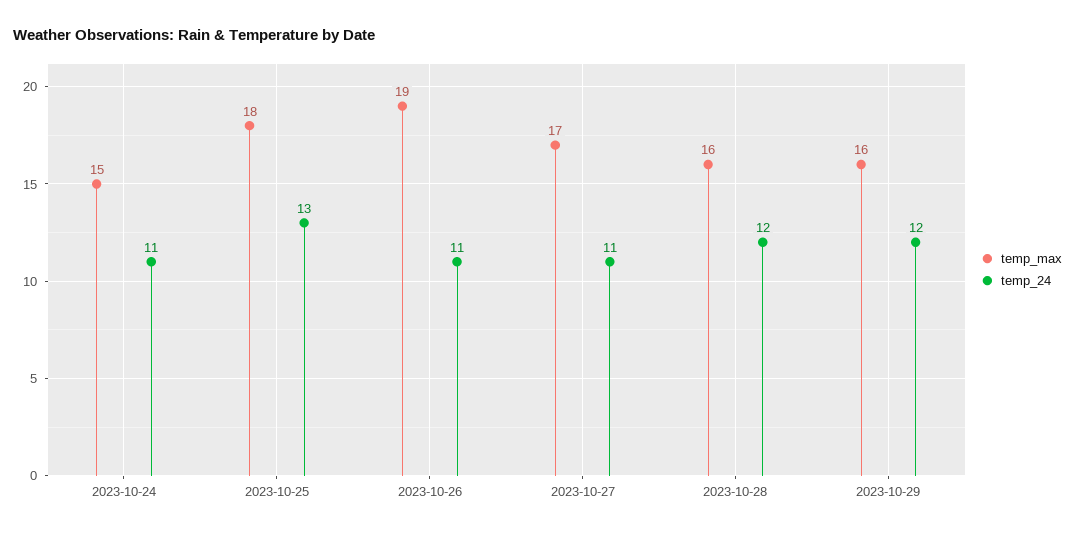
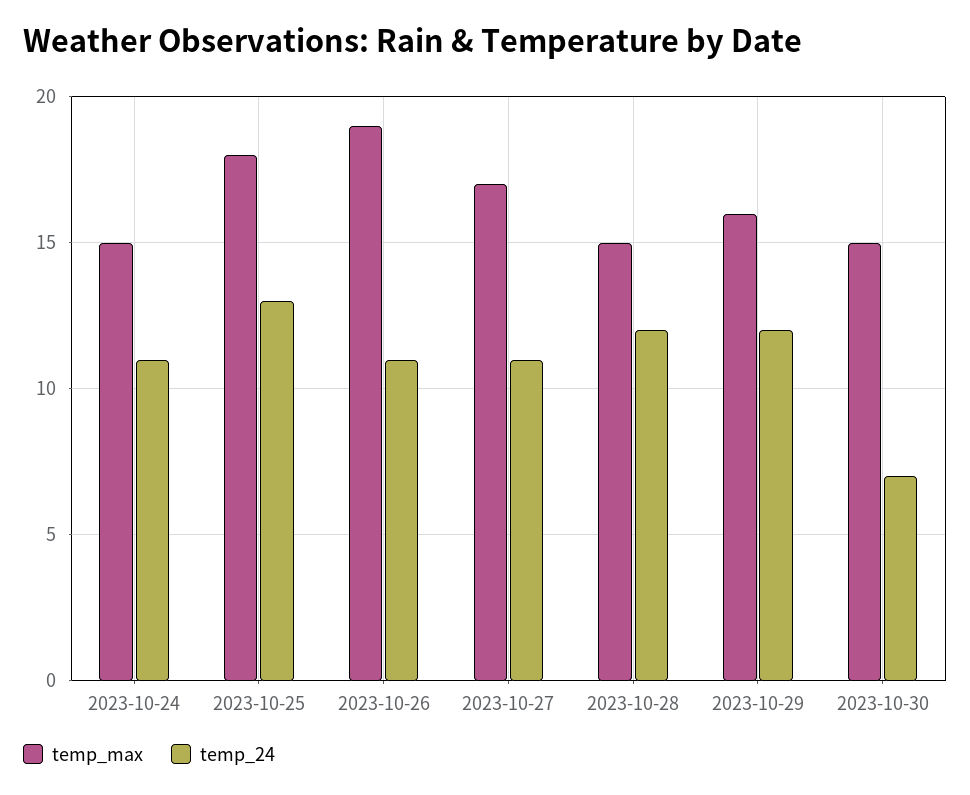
temp_max, 2023-10-28: 16 -> 15
temp_max, 2023-10-30: none -> 15
temp_24, 2023-10-30: none -> 7

